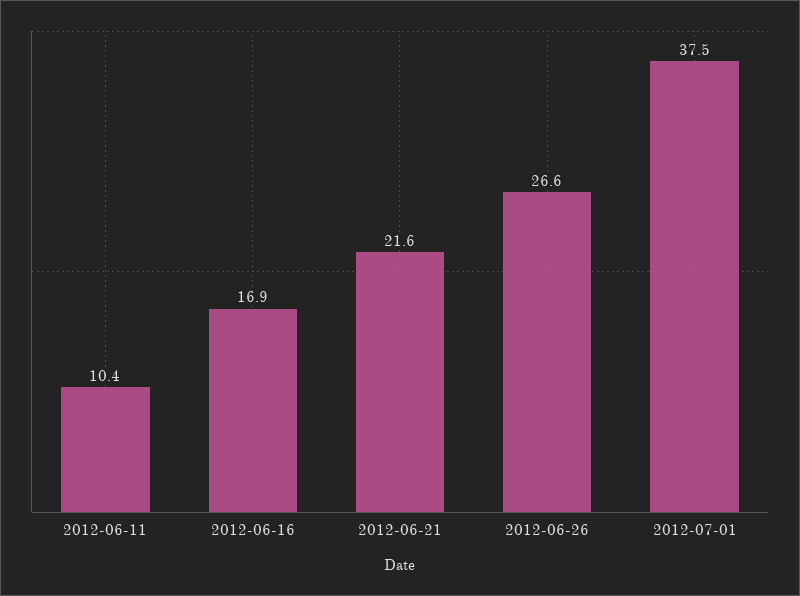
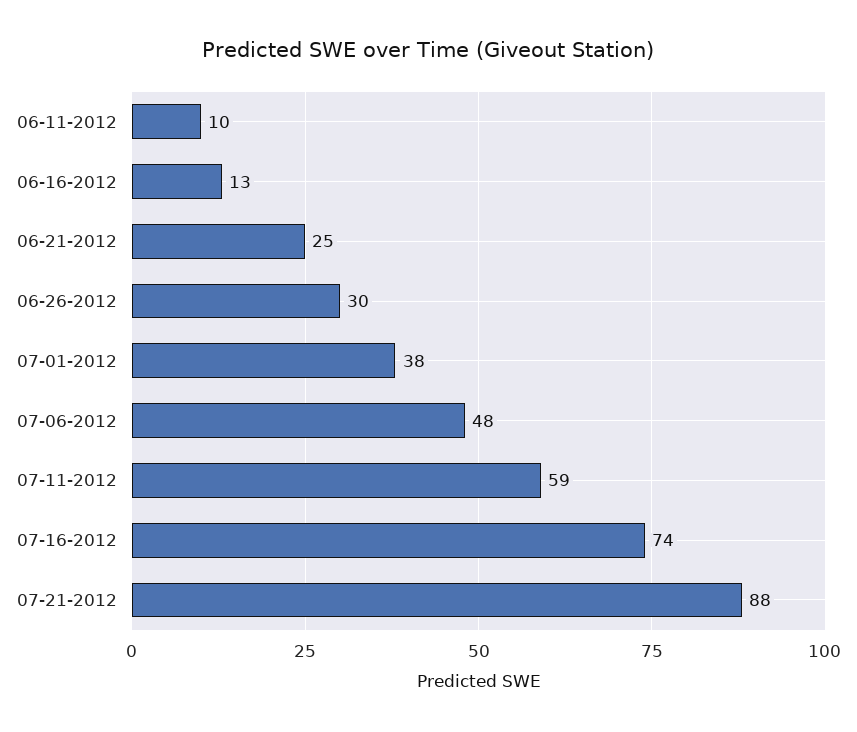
2012-06-16: 16.9 -> 13
2012-06-21: 21.6 -> 25
2012-06-26: 26.6 -> 30
07-06-2012: none -> 48
07-11-2012: none -> 59
07-16-2012: none -> 74
07-21-2012: none -> 88

